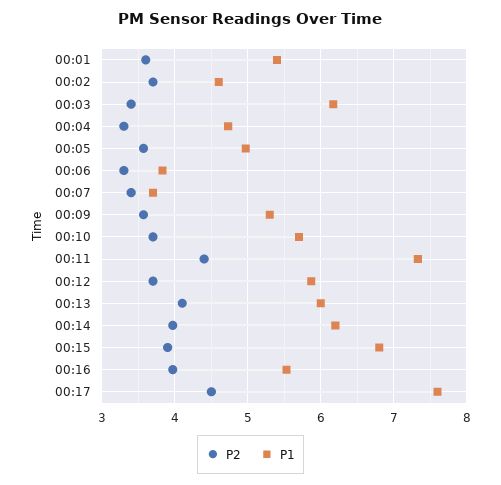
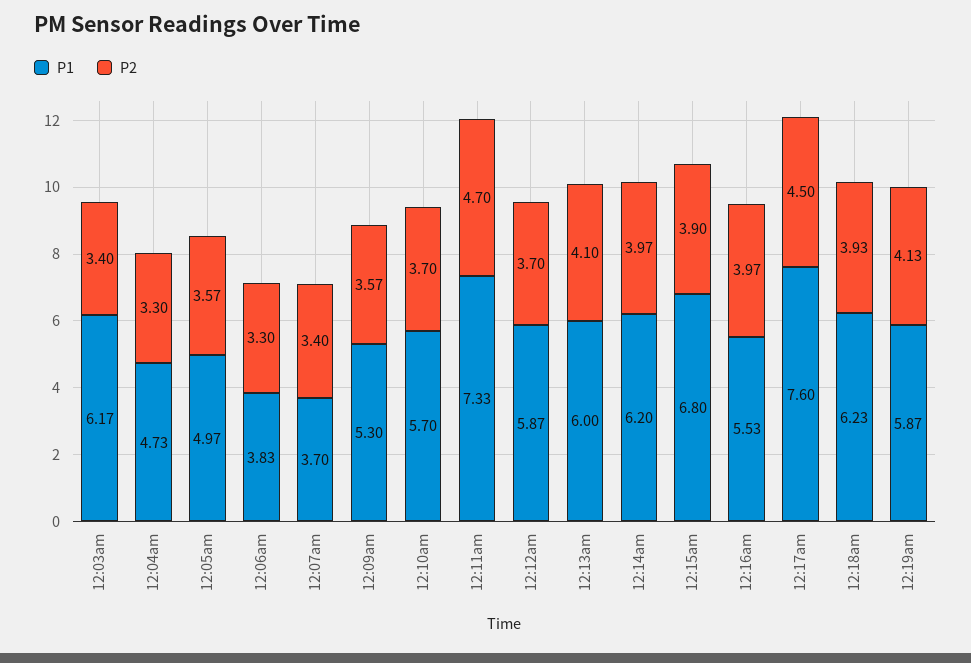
P2, 00:01: 3.6 -> none
P1, 00:01: 5.4 -> none
P2, 00:02: 3.7 -> none
P1, 00:02: 4.6 -> none
P2, 00:11: 4.4 -> 4.7
P1, 12:18am: none -> 6.23
P2, 12:18am: none -> 3.93
P1, 12:19am: none -> 5.87
P2, 12:19am: none -> 4.13

